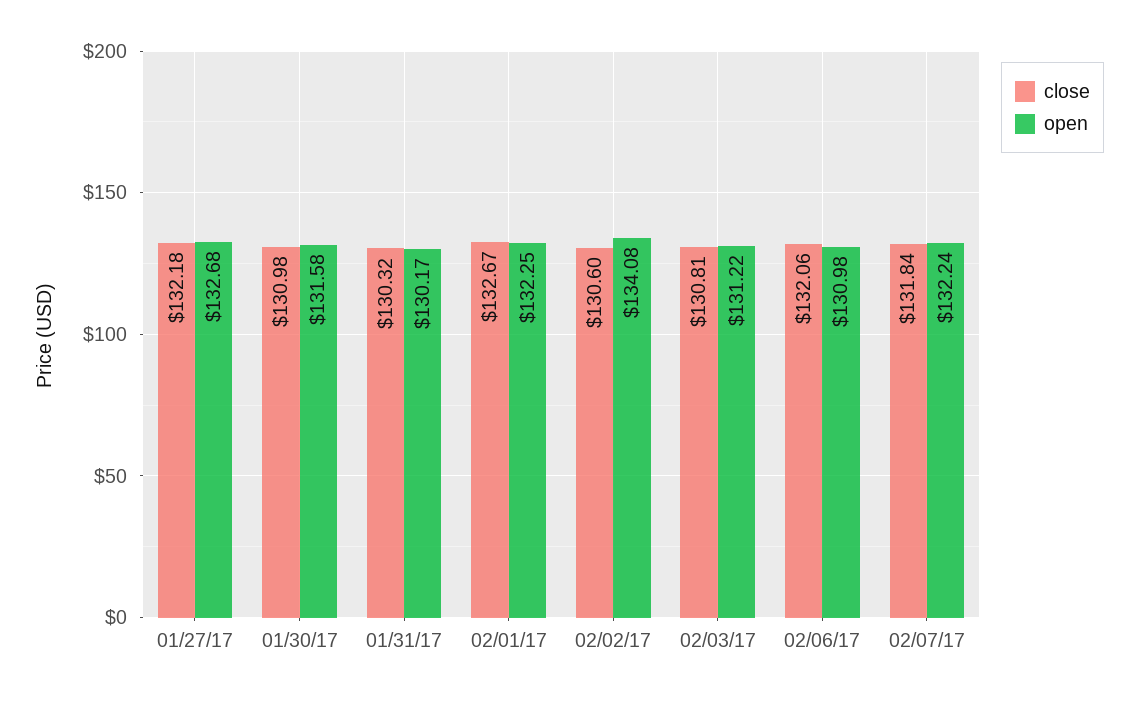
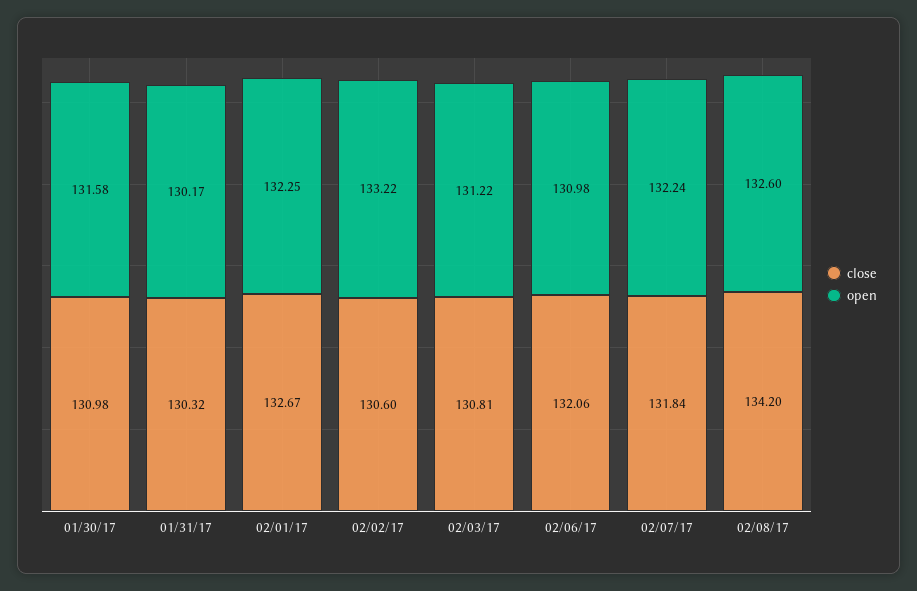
close, 01/27/17: 132.18 -> none
open, 01/27/17: 132.68 -> none
open, 02/02/17: 134.08 -> 133.22
close, 02/08/17: none -> 134.2
open, 02/08/17: none -> 132.6

